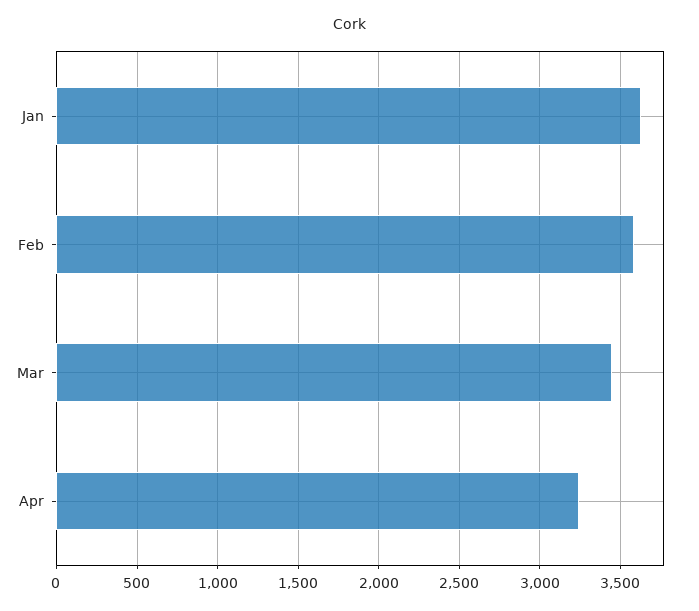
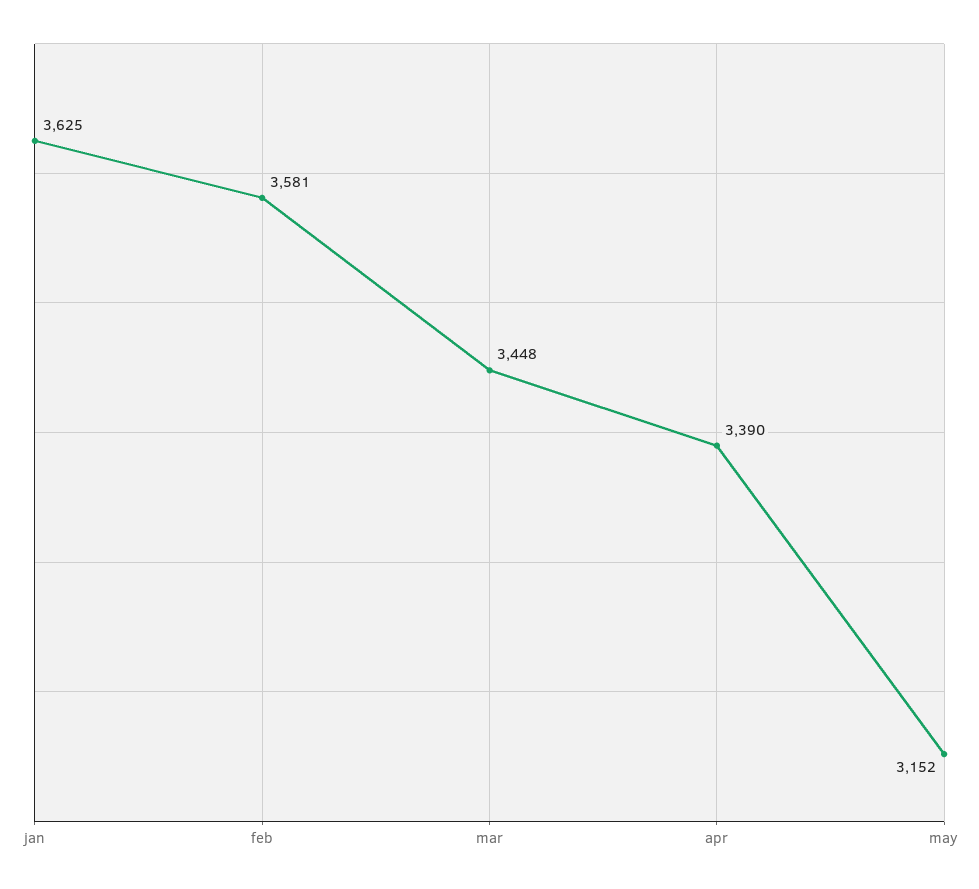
Apr: 3250 -> 3390
may: none -> 3152

